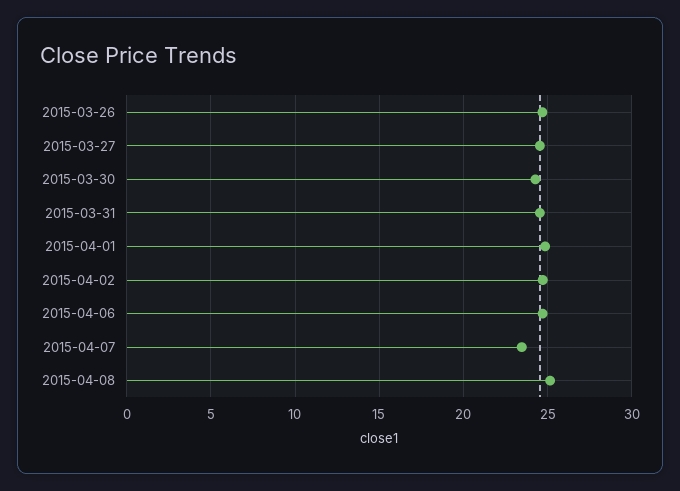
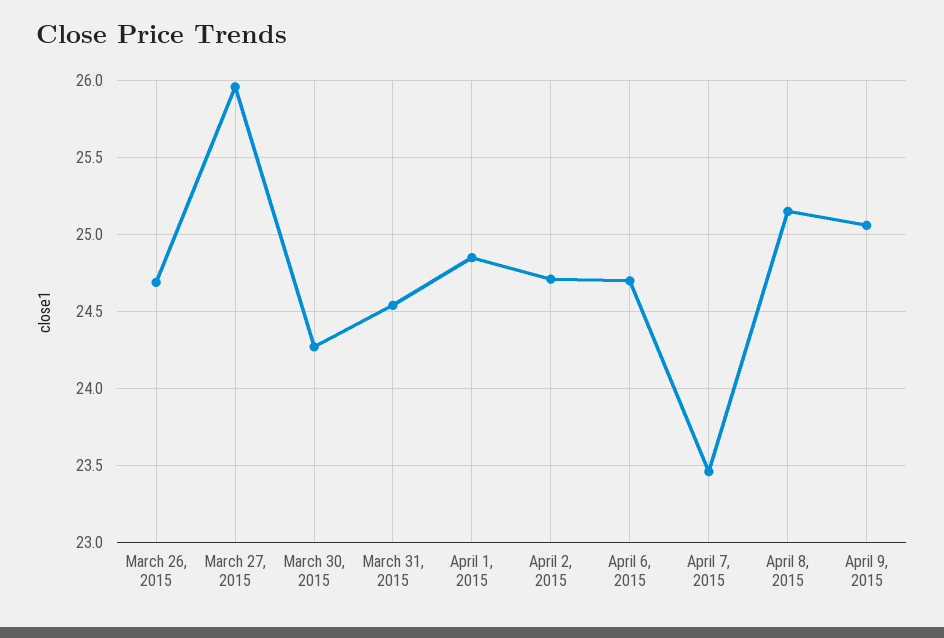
2015-03-27: 24.5 -> 25.95
April 9, 2015: none -> 25.05

